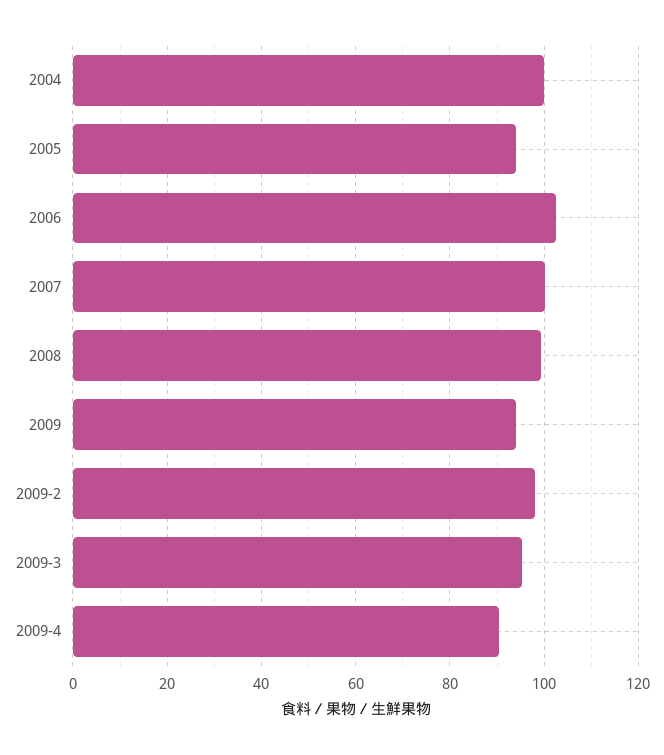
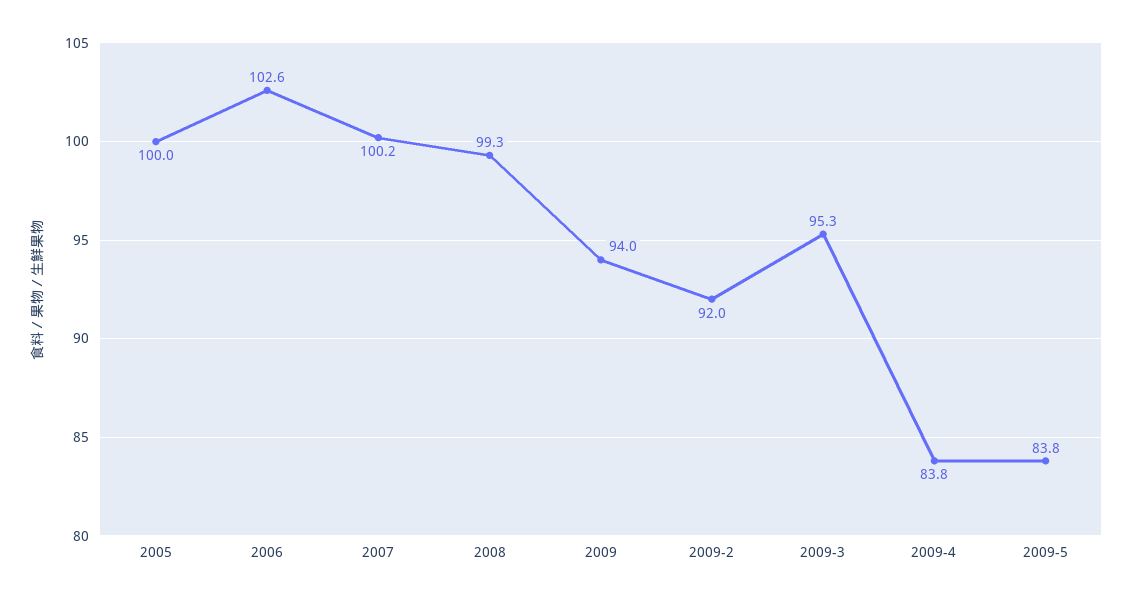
2004: 100 -> none
2005: 94 -> 100
2009-2: 98 -> 92
2009-4: 90 -> 83.8
2009-5: none -> 83.8

